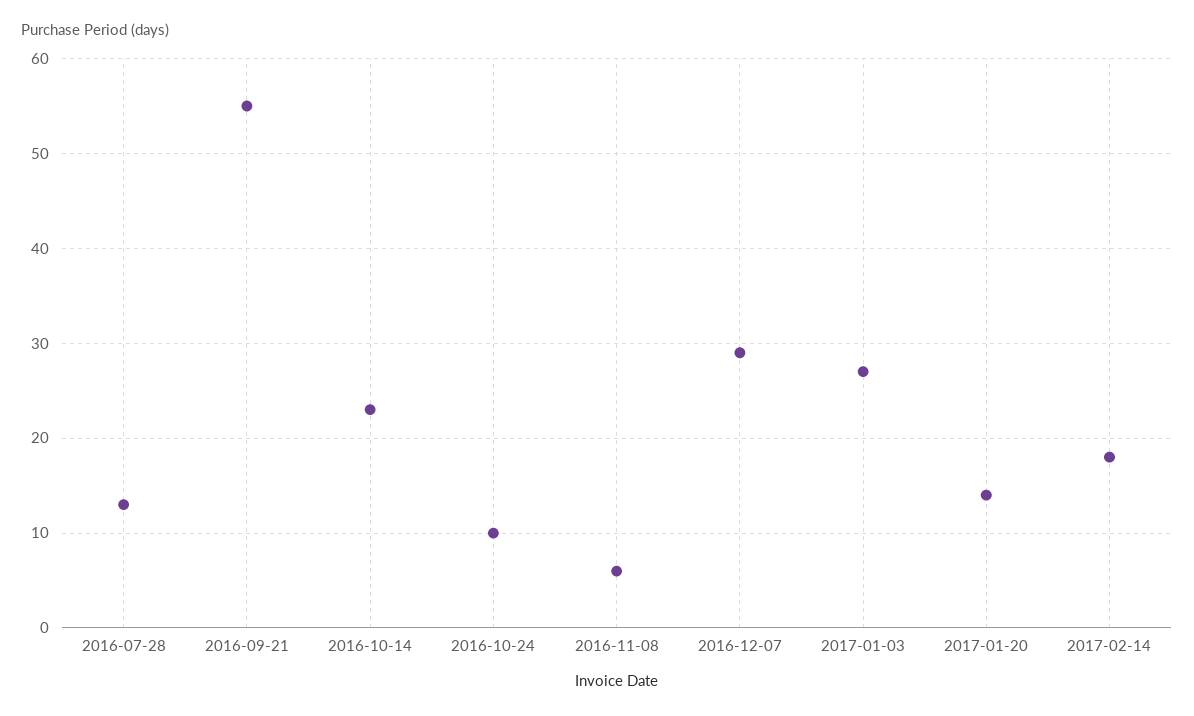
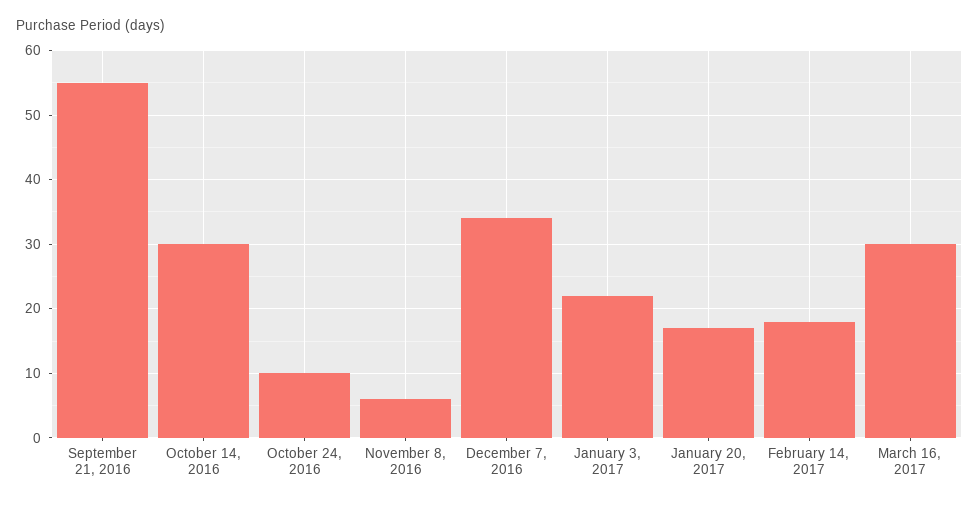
2016-07-28: 13 -> none
2016-10-14: 23 -> 30
2016-12-07: 29 -> 34
2017-01-03: 27 -> 22
2017-01-20: 14 -> 17
March 16, 2017: none -> 30

